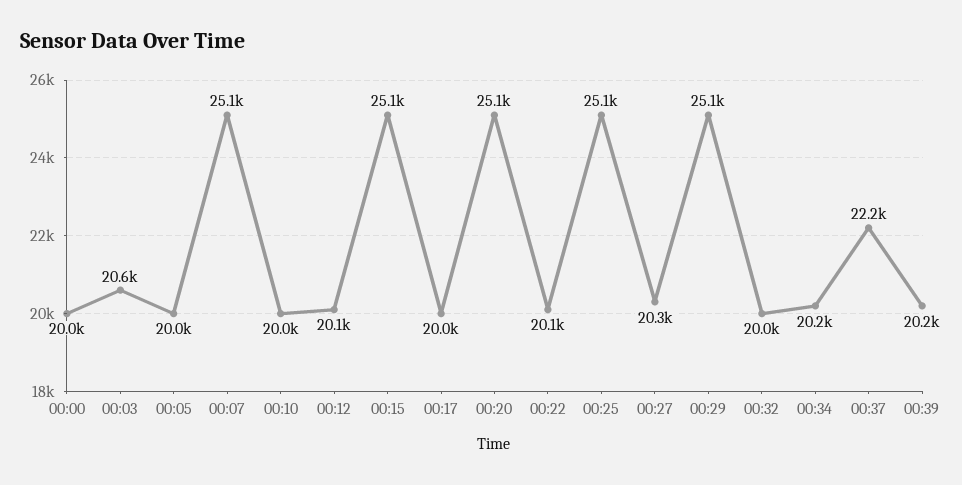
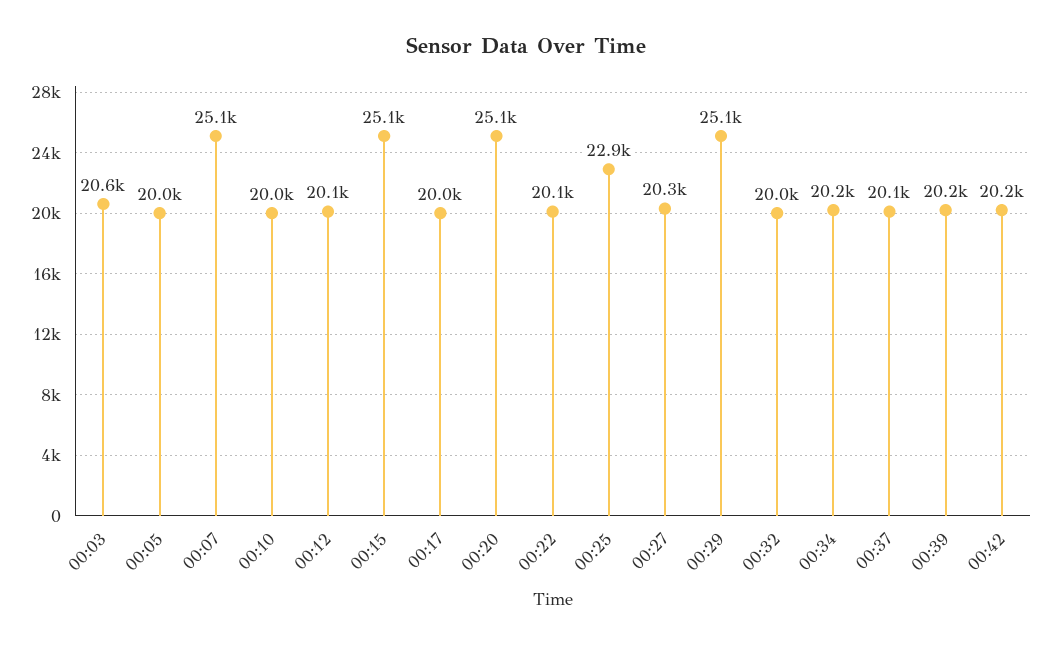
00:00: 20000 -> none
00:25: 25100 -> 22900
00:37: 22200 -> 20100
00:42: none -> 20200

